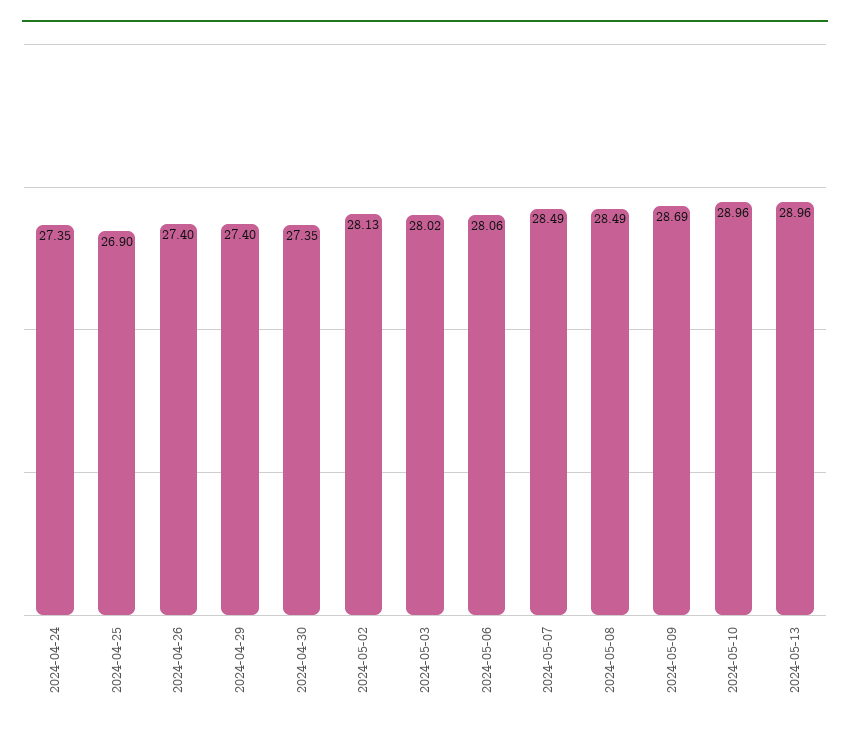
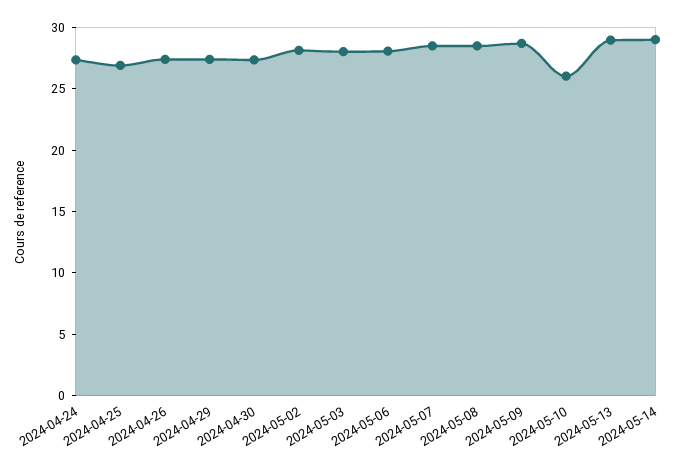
2024-05-10: 28.96 -> 26
2024-05-14: none -> 29

